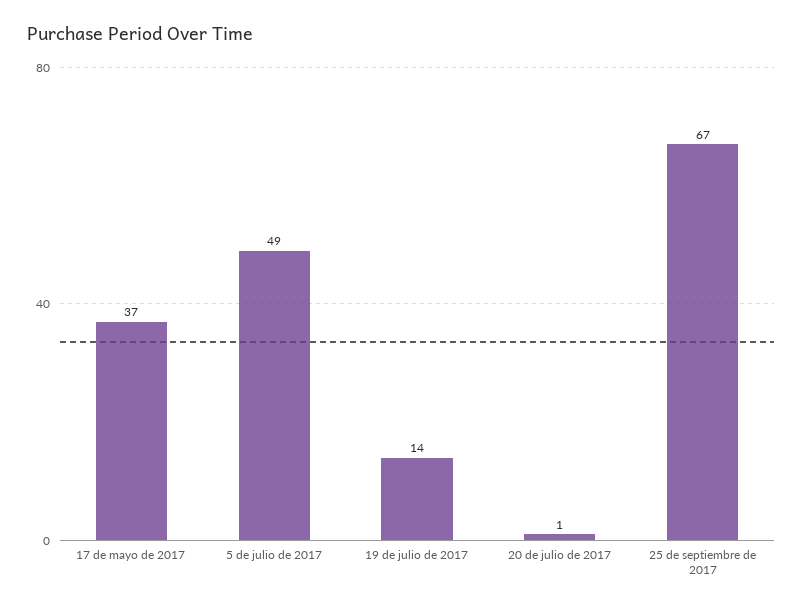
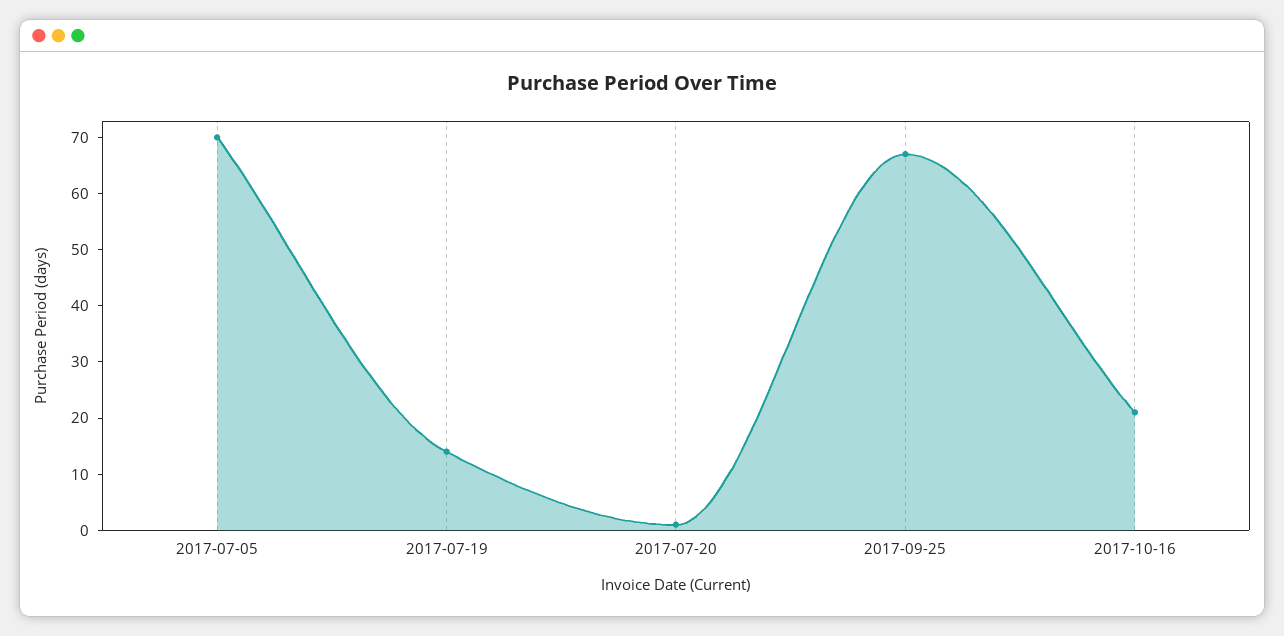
17 de mayo de 2017: 37 -> none
5 de julio de 2017: 49 -> 70
2017-10-16: none -> 20

